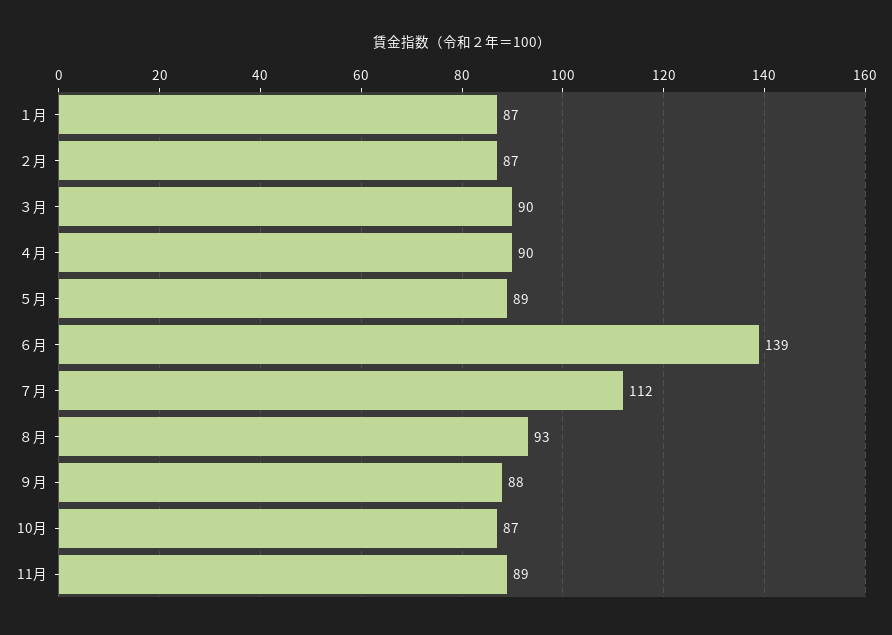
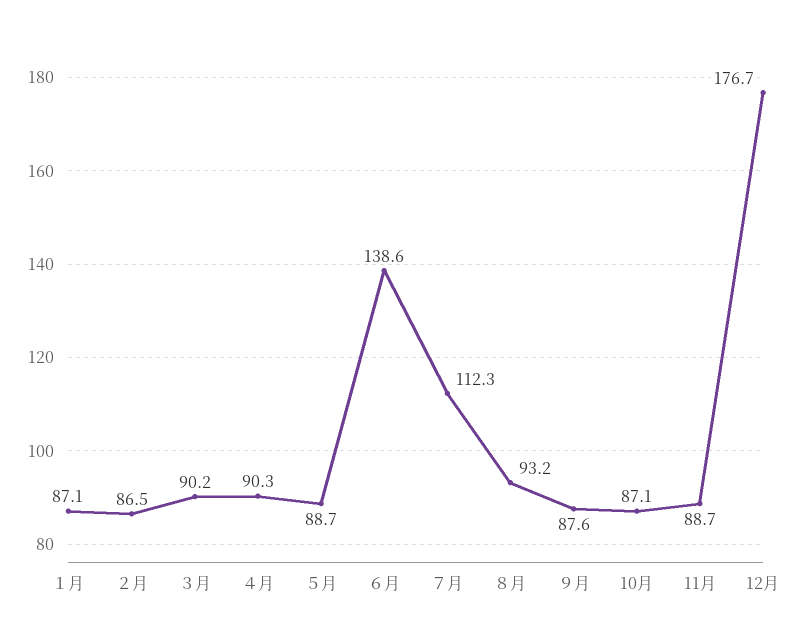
12月: none -> 176.7

